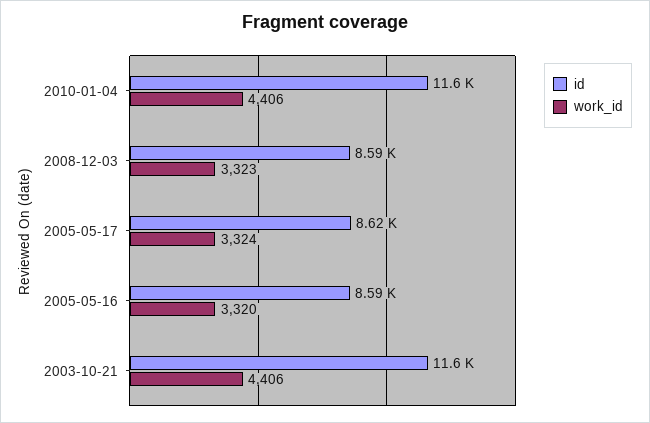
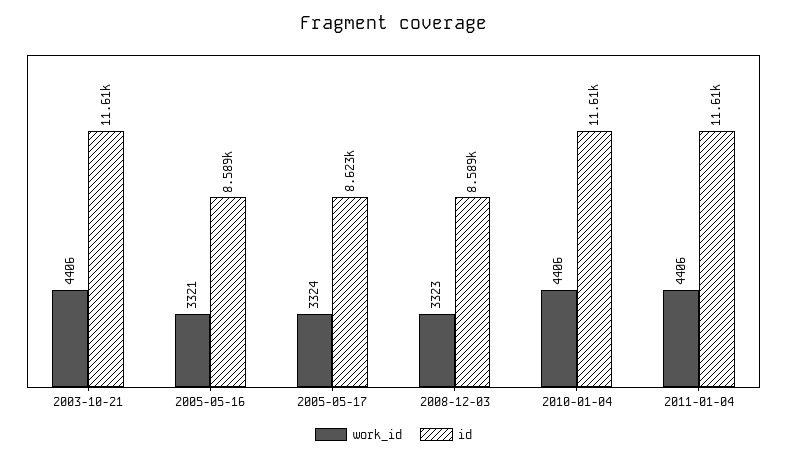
work_id, 2005-05-16: 3320 -> 3321
work_id, 2011-01-04: none -> 4406
id, 2011-01-04: none -> 11610

